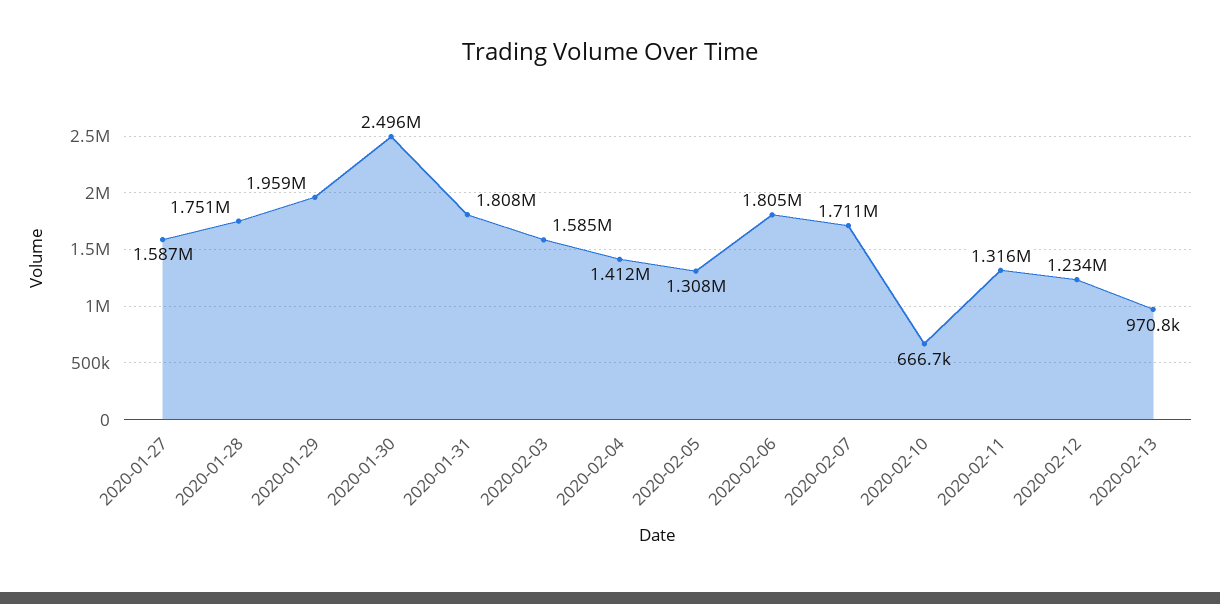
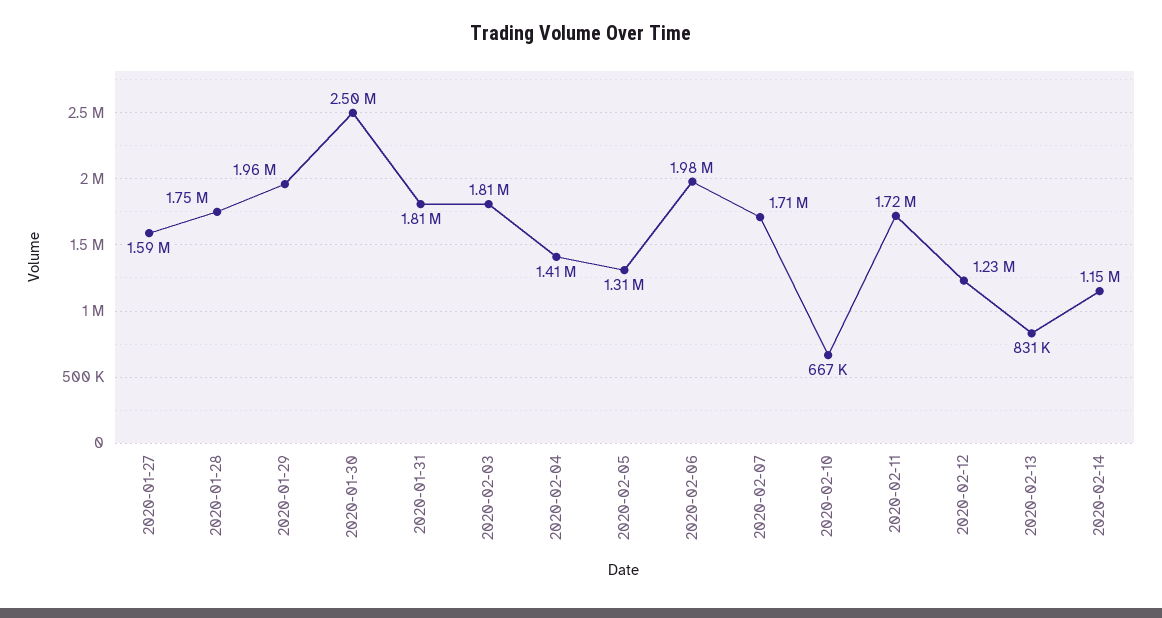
2020-02-03: 1585000 -> 1810000
2020-02-06: 1805000 -> 1980000
2020-02-11: 1316000 -> 1720000
2020-02-13: 970800 -> 831000
2020-02-14: none -> 1150000

